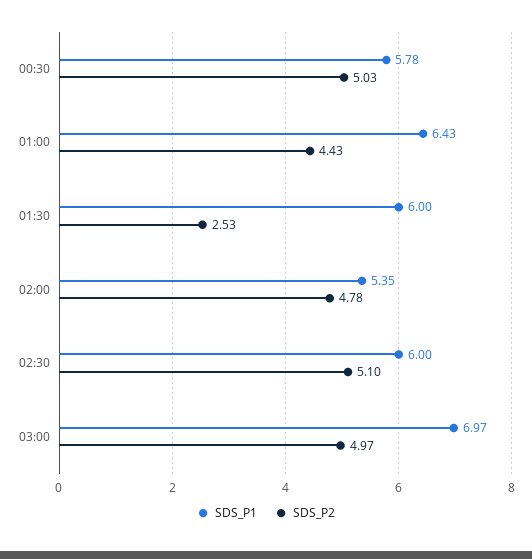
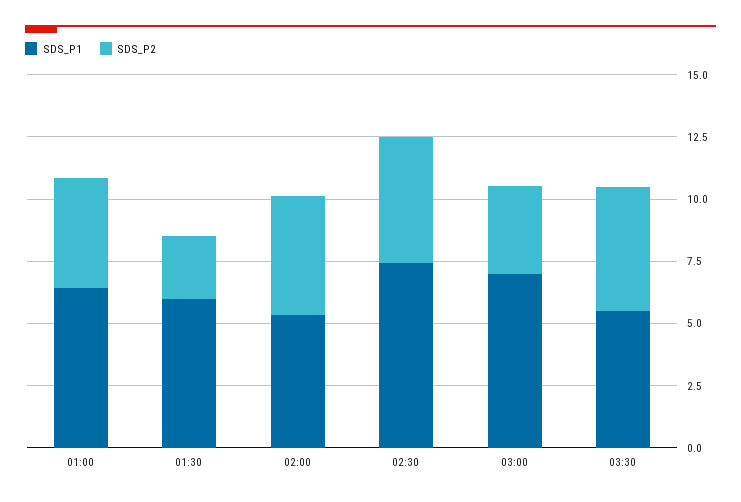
SDS_P1, 00:30: 5.78 -> none
SDS_P2, 00:30: 5.03 -> none
SDS_P1, 02:30: 6 -> 7.5
SDS_P2, 03:00: 4.97 -> 3.5
SDS_P1, 03:30: none -> 5.5
SDS_P2, 03:30: none -> 5

